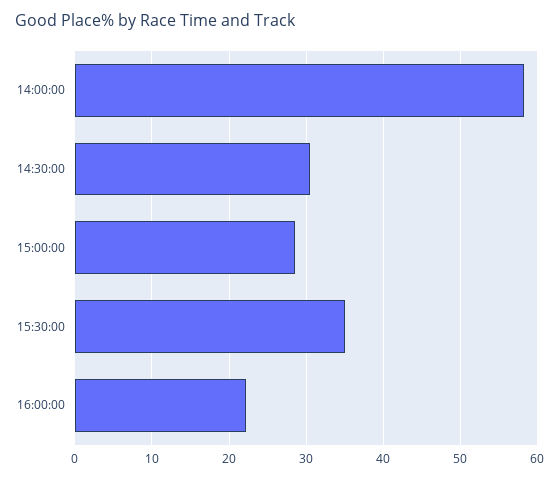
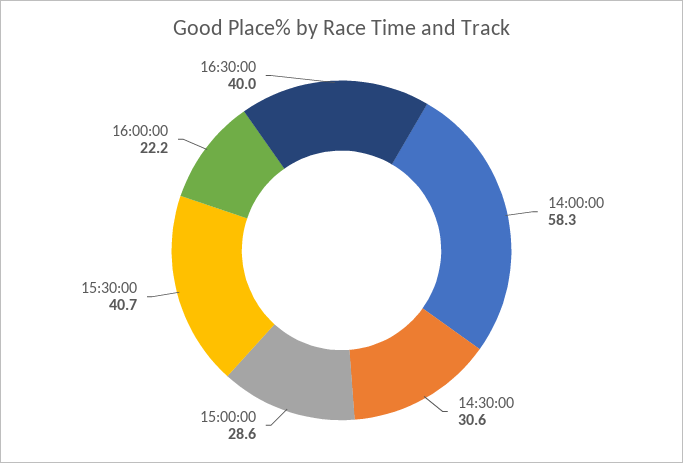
15:30:00: 35 -> 40.7
16:30:00: none -> 40

